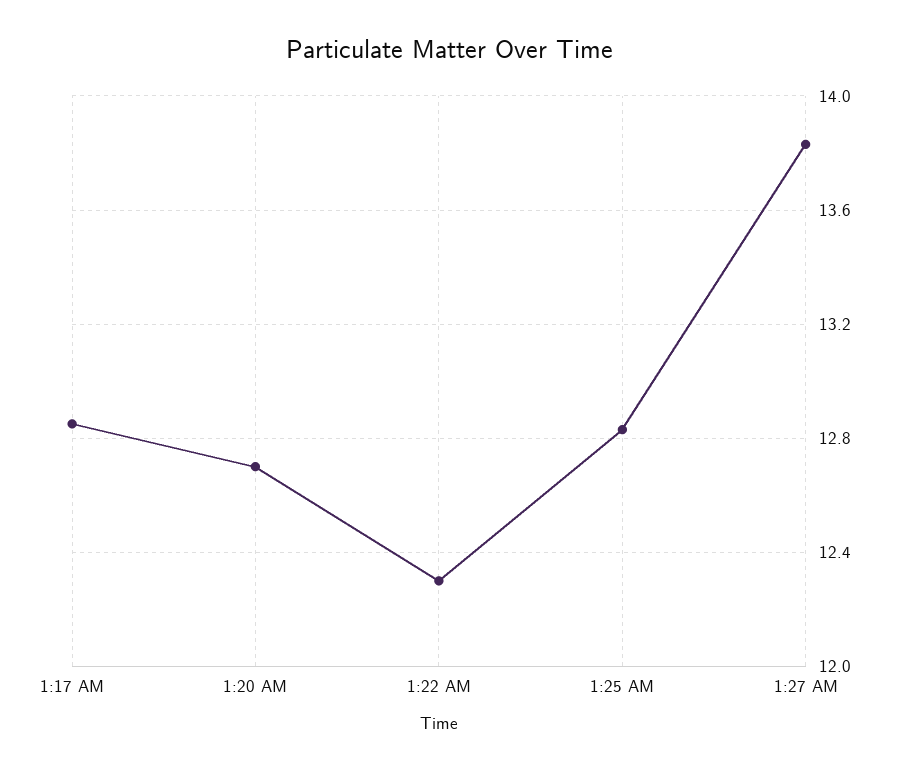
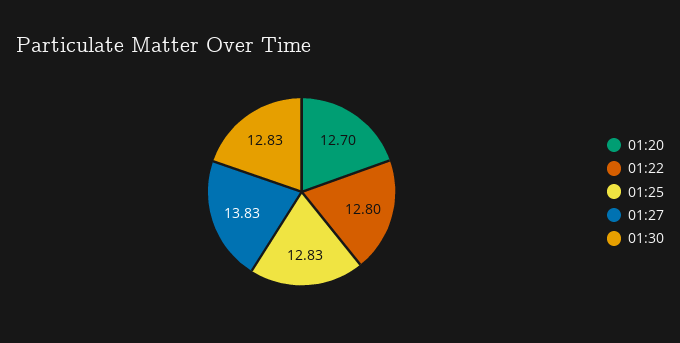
1:17 AM: 12.85 -> none
1:22 AM: 12.3 -> 12.8
01:30: none -> 12.83

